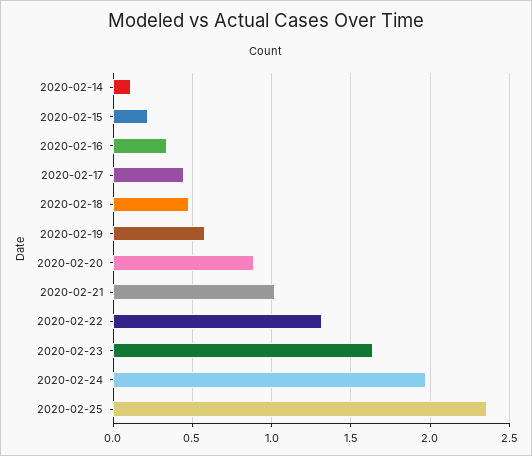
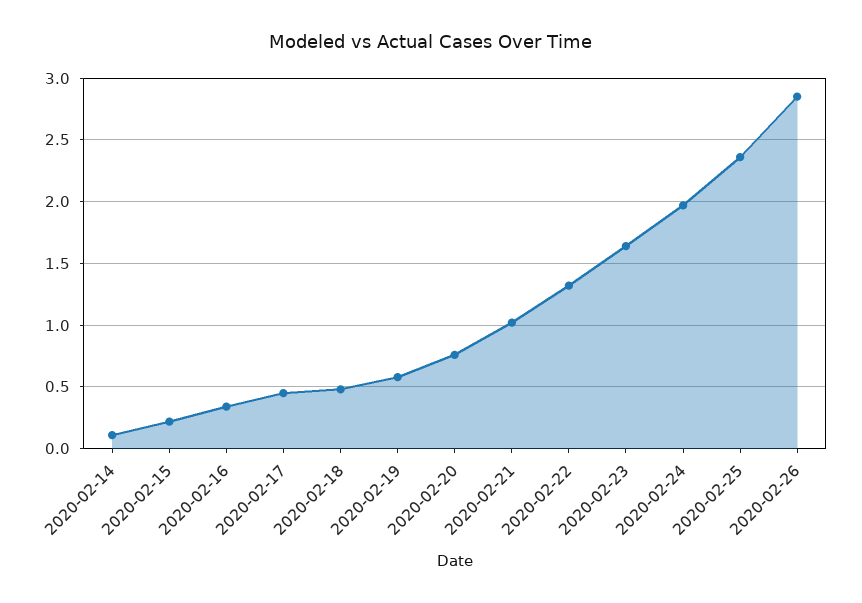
2020-02-20: 0.9 -> 0.75
2020-02-26: none -> 2.85

